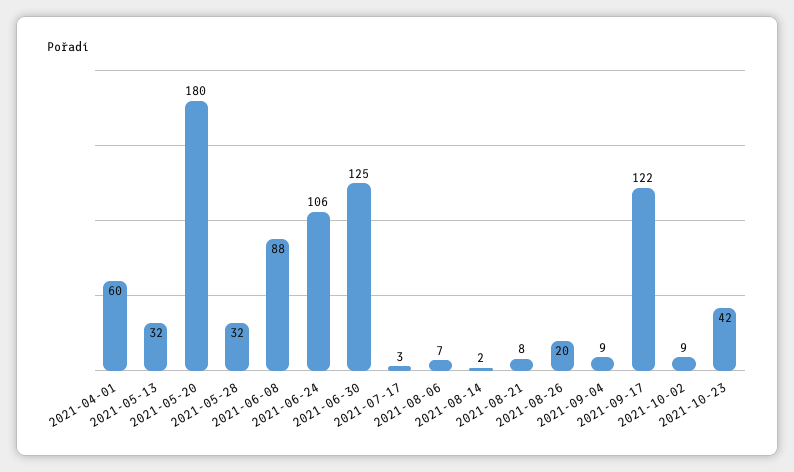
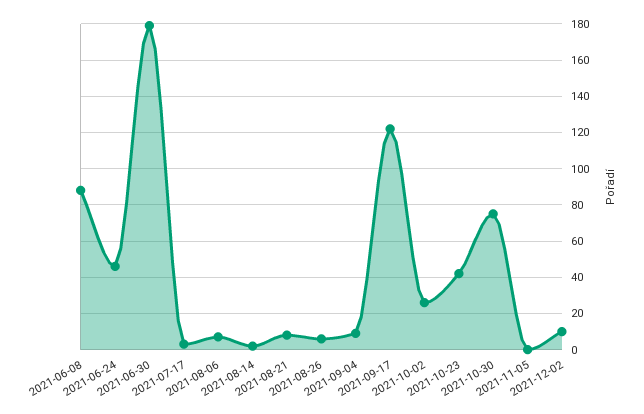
2021-04-01: 60 -> none
2021-05-13: 32 -> none
2021-05-20: 180 -> none
2021-05-28: 32 -> none
2021-06-24: 106 -> 45
2021-06-30: 125 -> 180
2021-08-26: 20 -> 5
2021-10-02: 9 -> 25
2021-10-30: none -> 75
2021-11-05: none -> 0
2021-12-02: none -> 10

